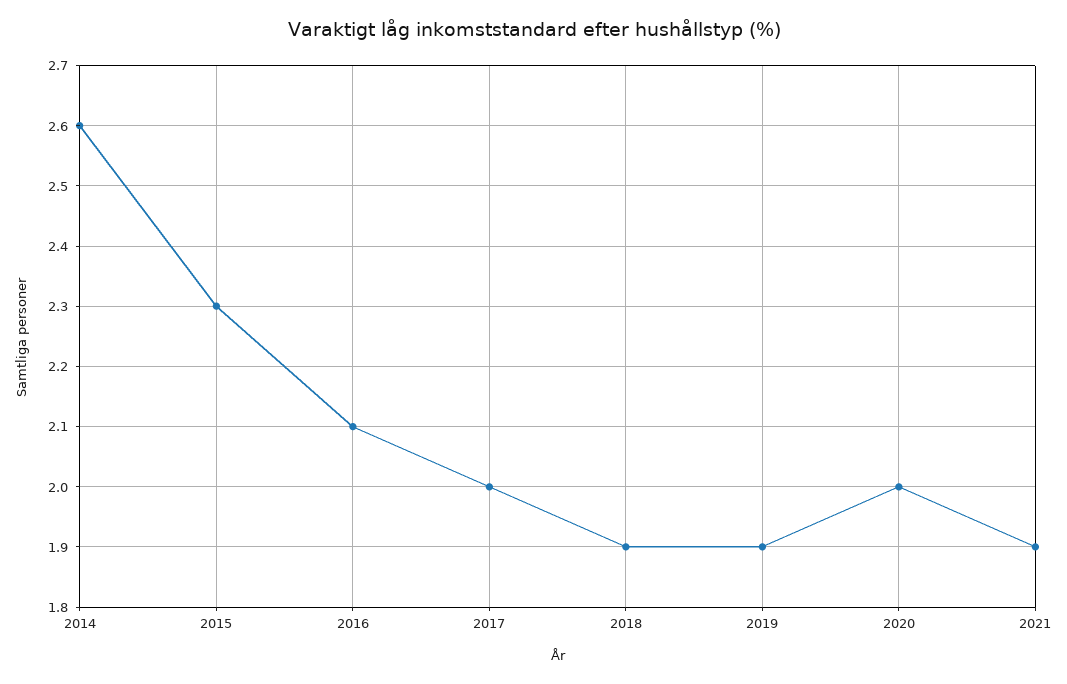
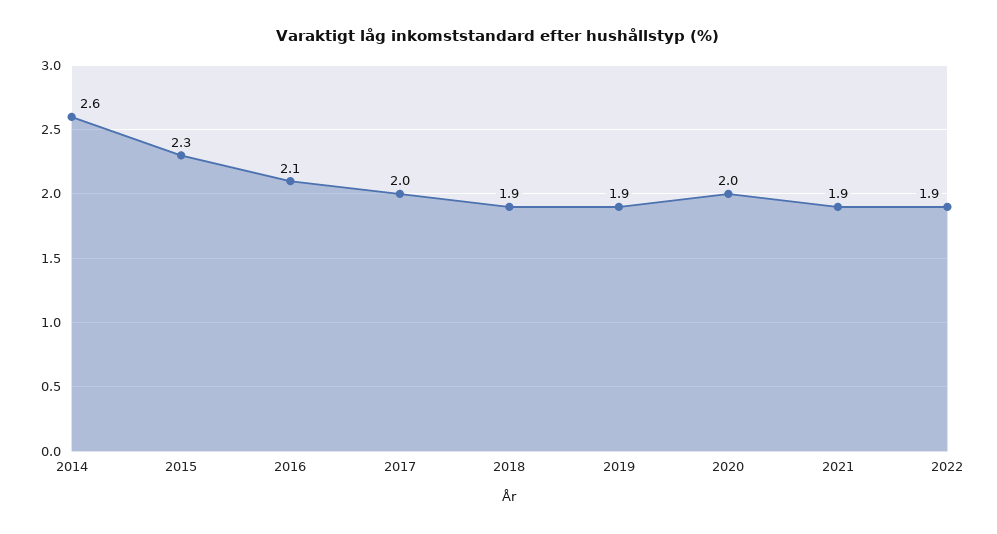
2022: none -> 1.9

